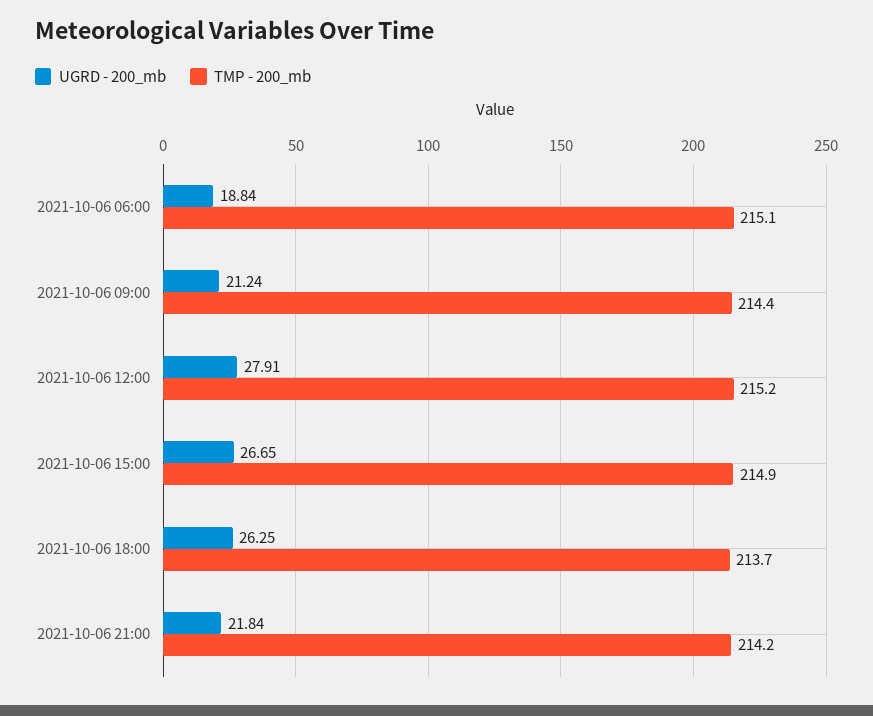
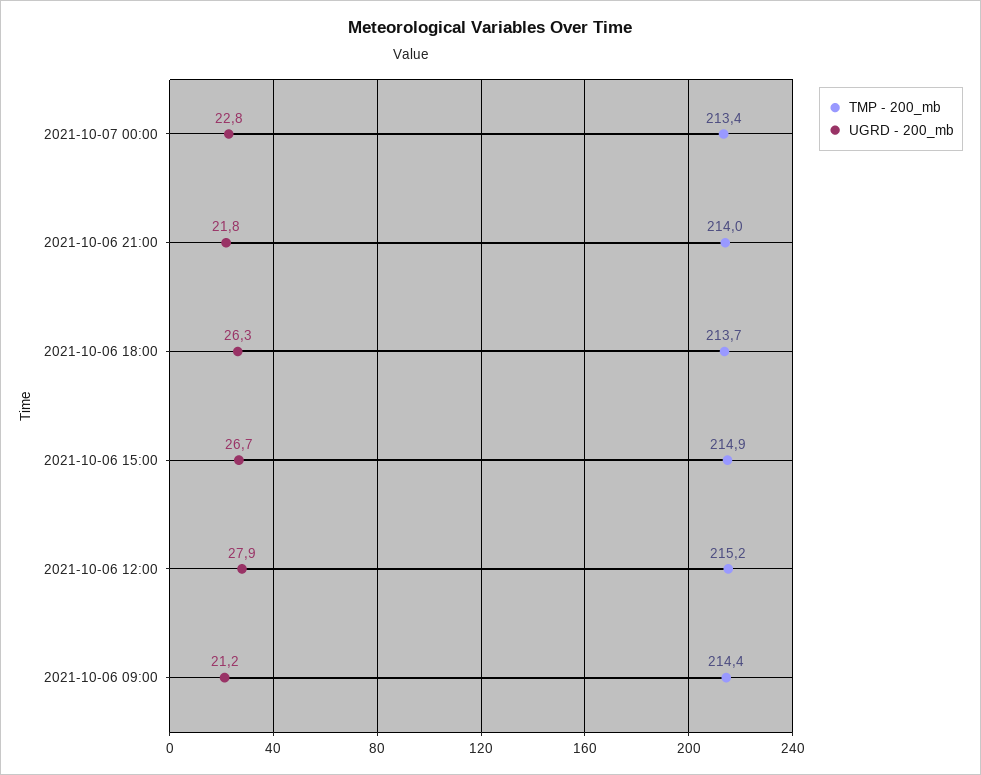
UGRD - 200_mb, 2021-10-06 06:00: 18.84 -> none
TMP - 200_mb, 2021-10-06 06:00: 215.1 -> none
TMP - 200_mb, 2021-10-06 21:00: 214.2 -> 214
TMP - 200_mb, 2021-10-07 00:00: none -> 213.4
UGRD - 200_mb, 2021-10-07 00:00: none -> 22.8

